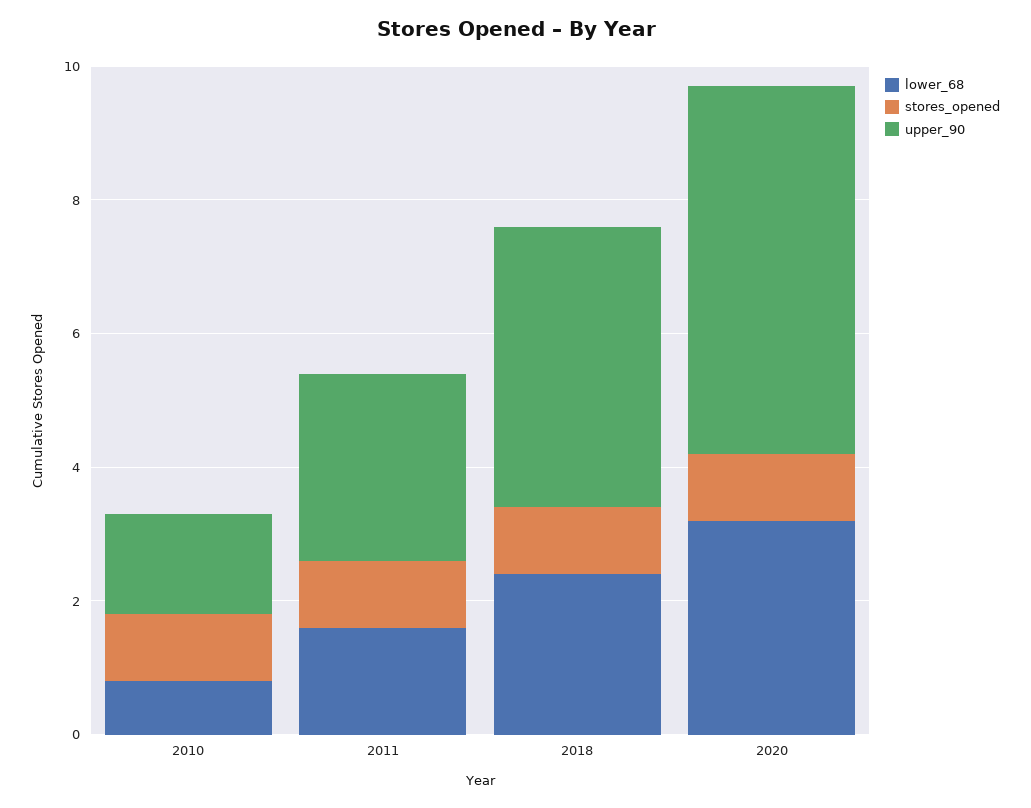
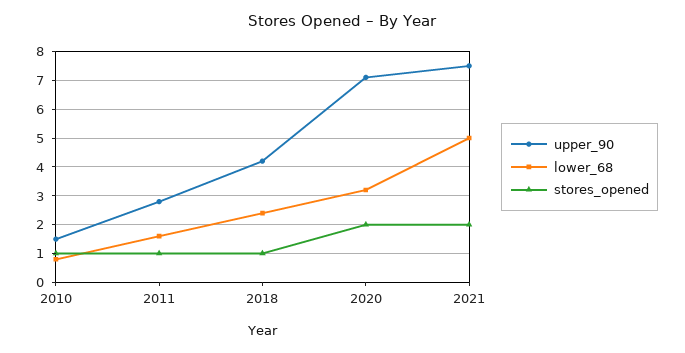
stores_opened, 2020: 1 -> 2
upper_90, 2020: 5.5 -> 7
upper_90, 2021: none -> 7.5
lower_68, 2021: none -> 5
stores_opened, 2021: none -> 2

